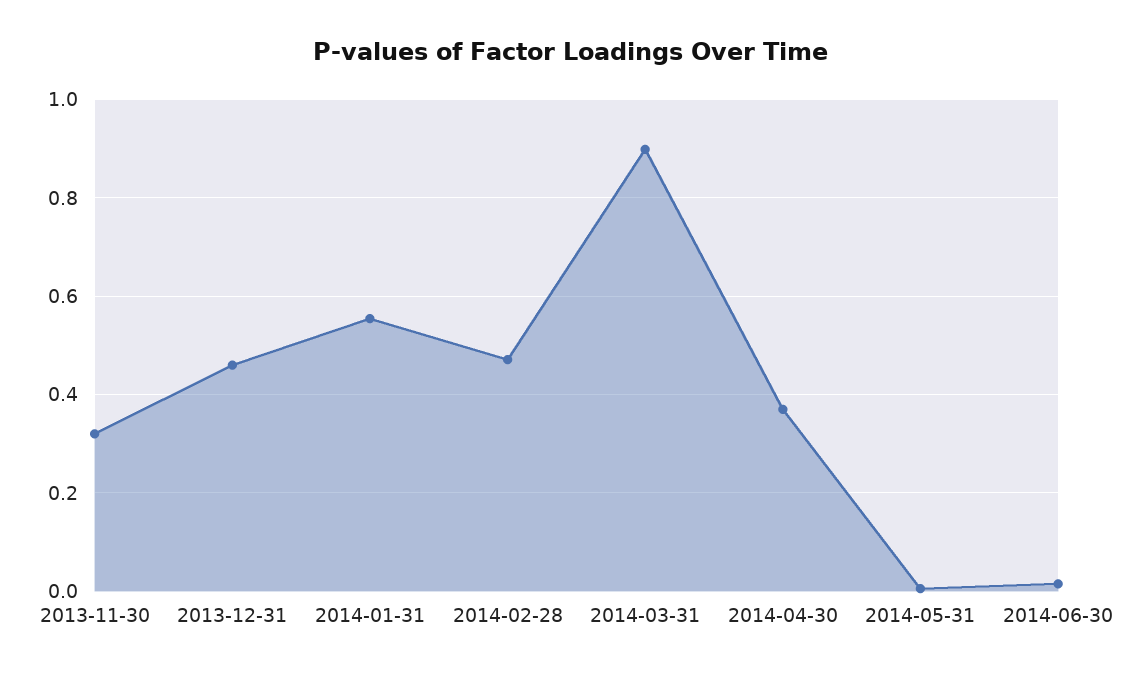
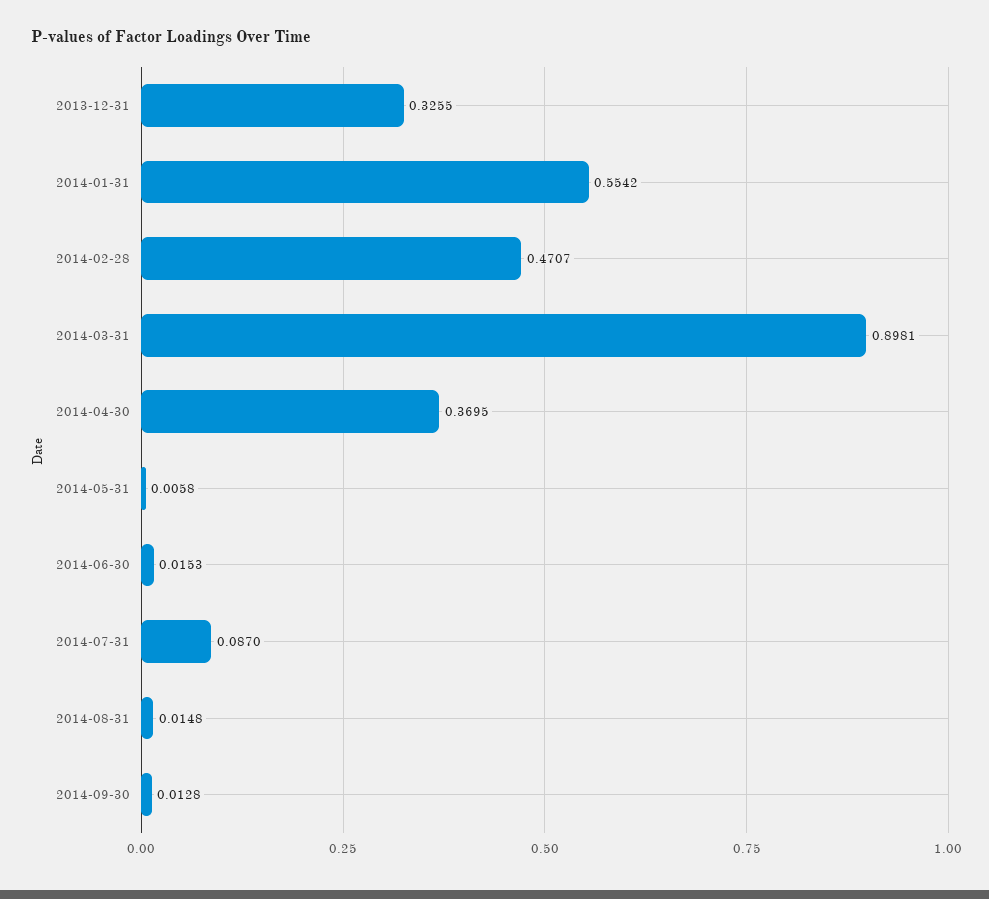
2013-11-30: 0.32 -> none
2013-12-31: 0.46 -> 0.3255
2014-07-31: none -> 0.087
2014-08-31: none -> 0.0148
2014-09-30: none -> 0.0128

